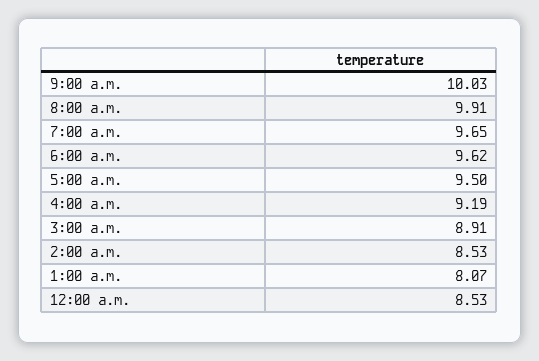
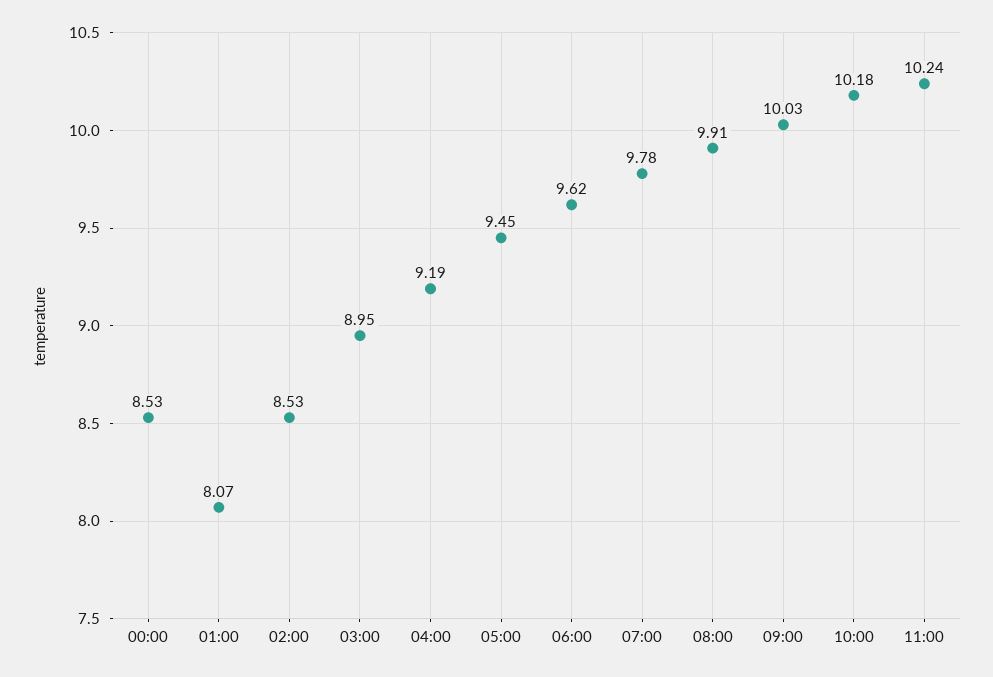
7:00 a.m.: 9.65 -> 9.78
5:00 a.m.: 9.5 -> 9.45
3:00 a.m.: 8.91 -> 8.95
10:00: none -> 10.18
11:00: none -> 10.24

